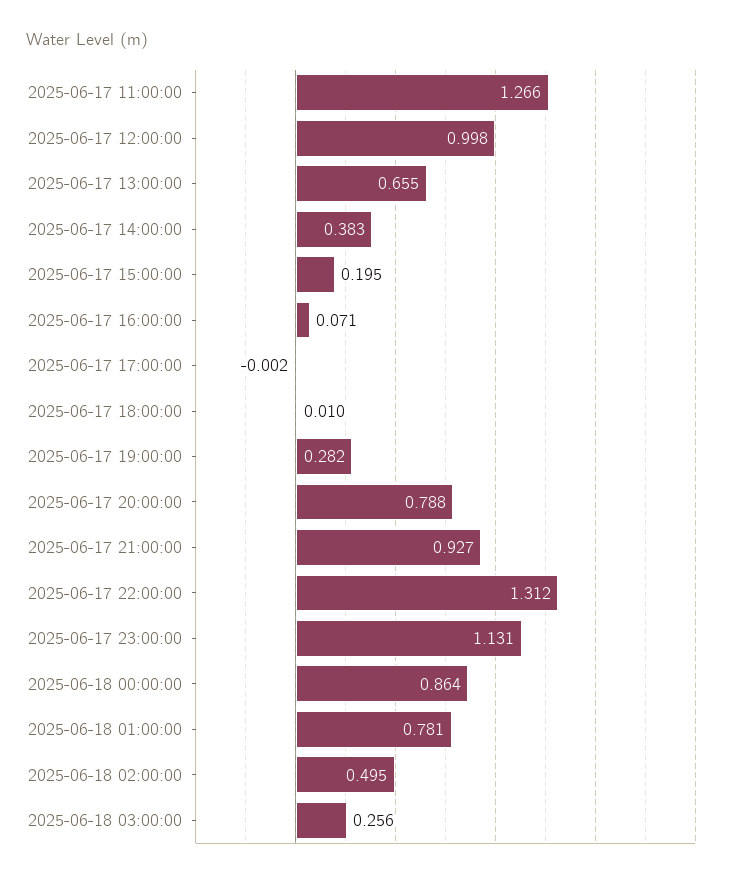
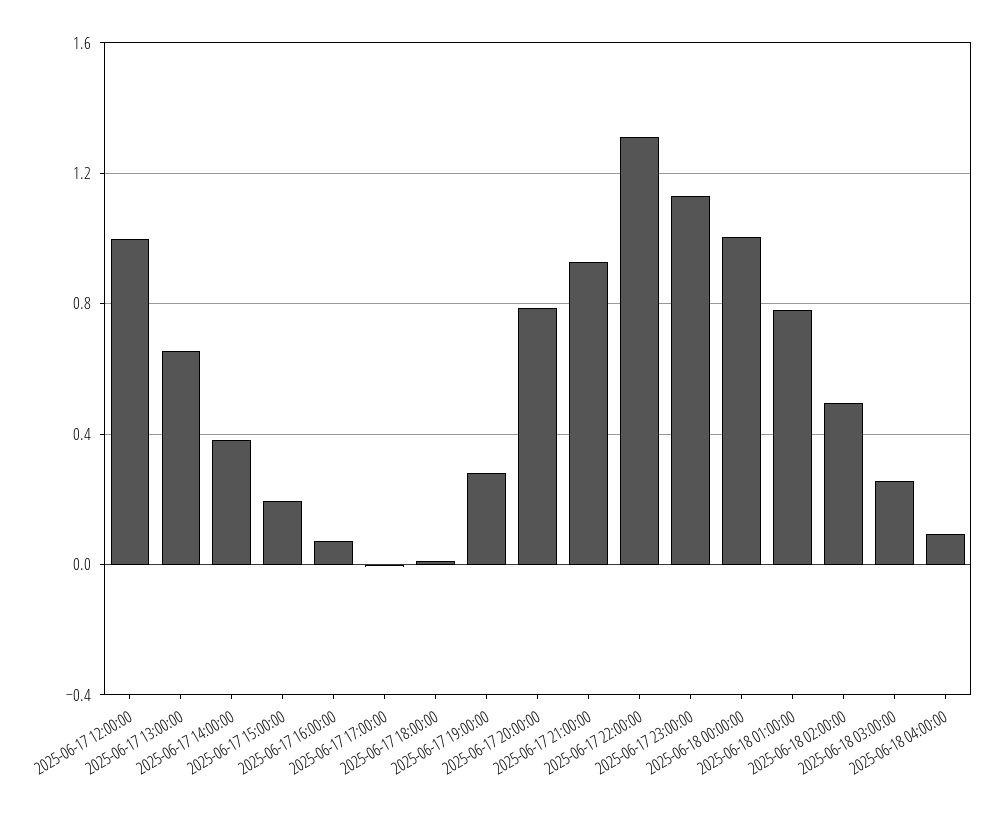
2025-06-17 11:00:00: 1.266 -> none
2025-06-18 00:00:00: 0.864 -> 1
2025-06-18 04:00:00: none -> 0.1

